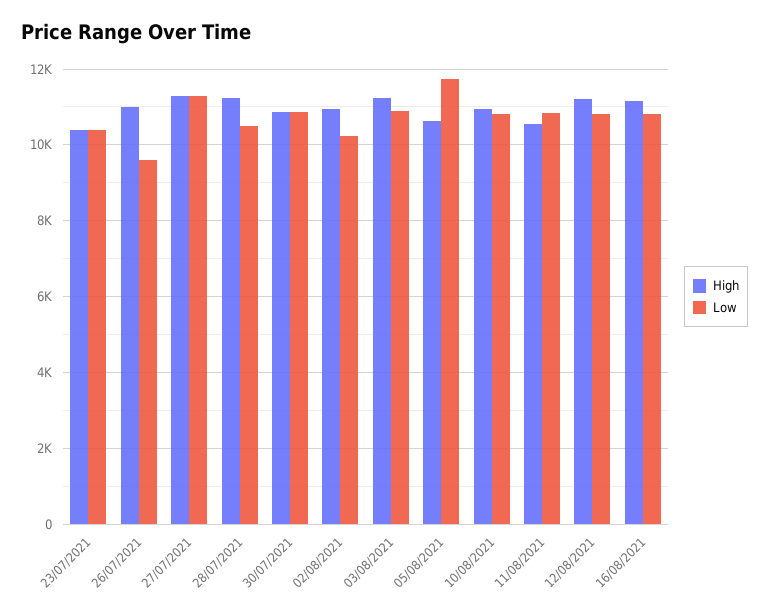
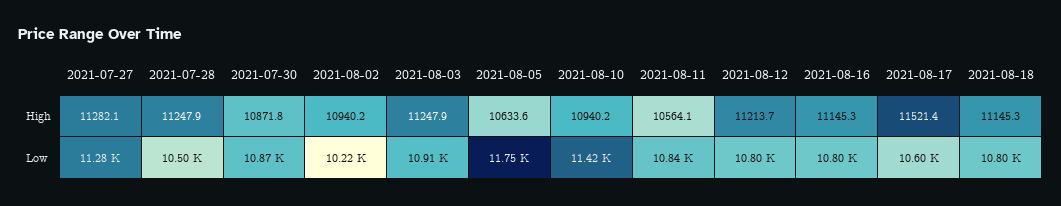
High, 23/07/2021: 10400 -> none
Low, 23/07/2021: 10400 -> none
High, 26/07/2021: 11000 -> none
Low, 26/07/2021: 9600 -> none
Low, 10/08/2021: 10800 -> 11420
High, 2021-08-17: none -> 11521.4
High, 2021-08-18: none -> 11145.3
Low, 2021-08-17: none -> 10600
Low, 2021-08-18: none -> 10800

